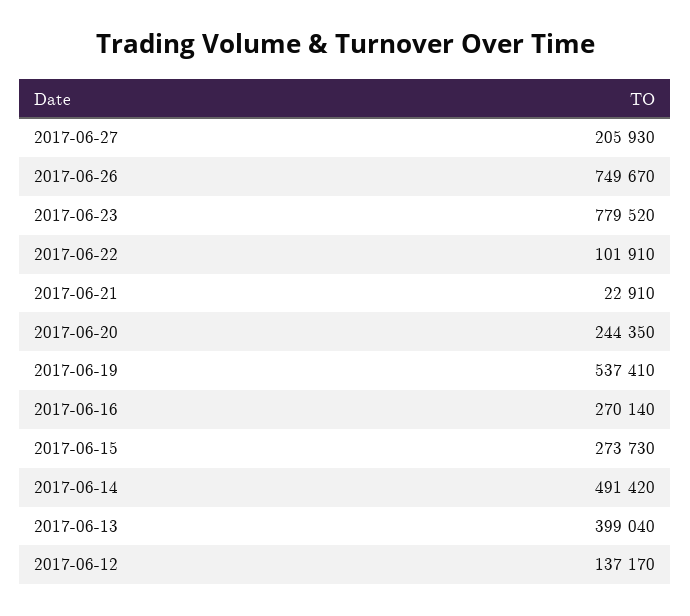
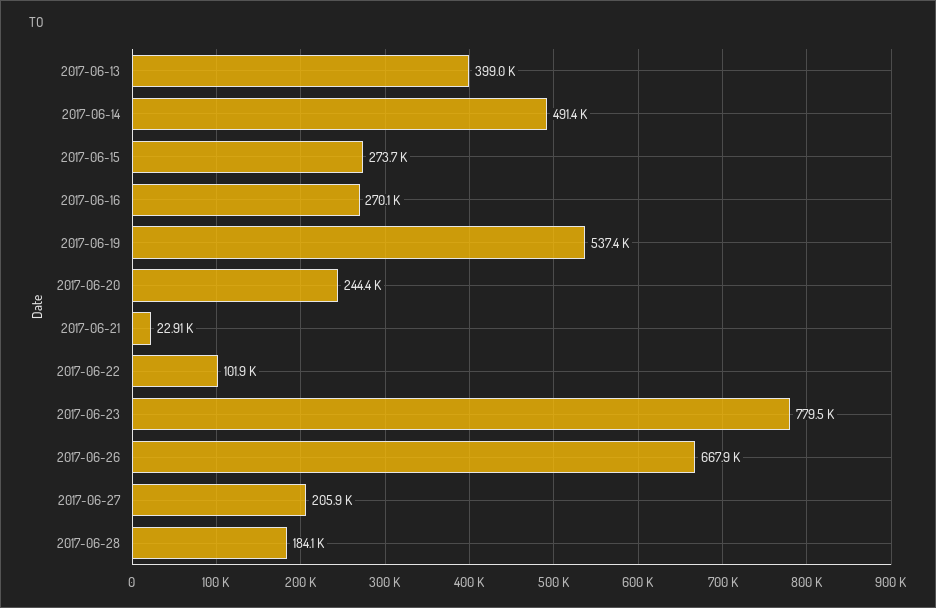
2017-06-26: 749670 -> 667900
2017-06-12: 137170 -> none
2017-06-28: none -> 184100

